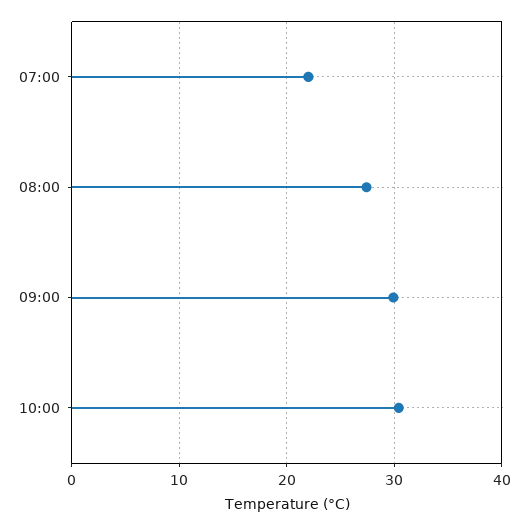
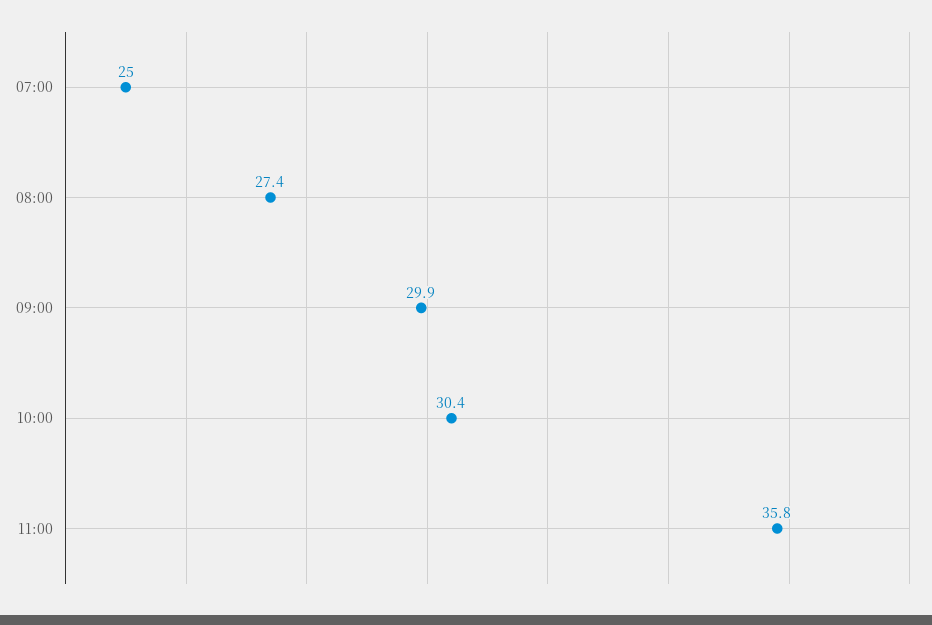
07:00: 22 -> 25
11:00: none -> 35.8

